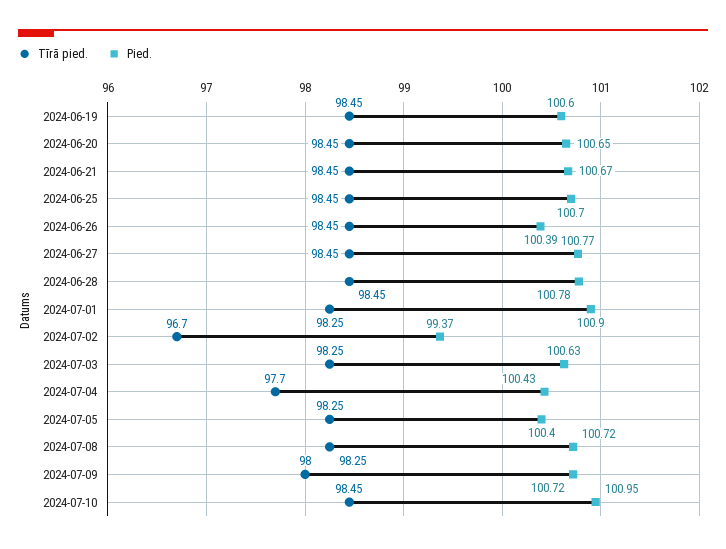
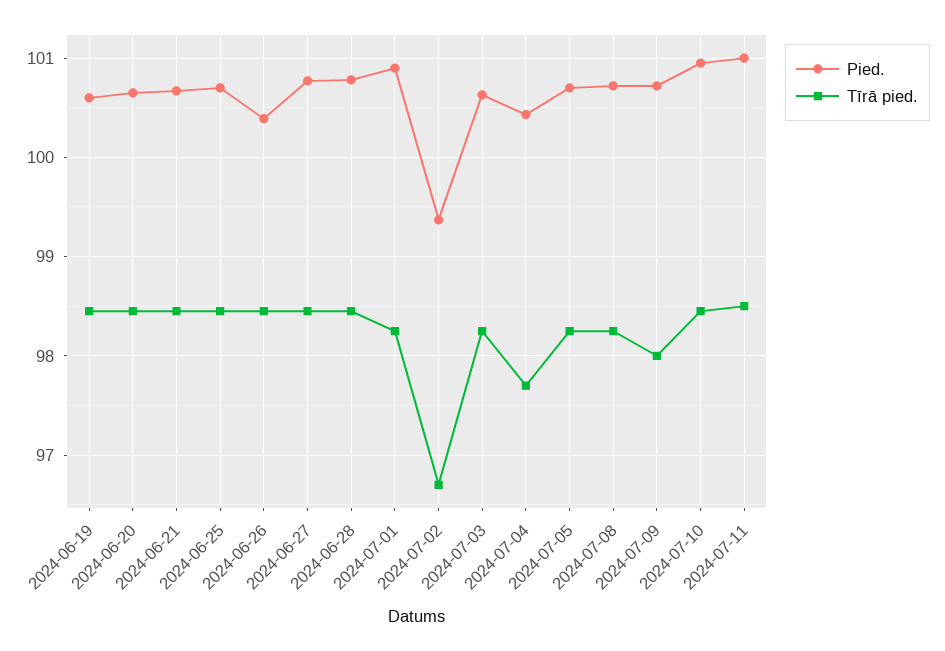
Pied., 2024-07-05: 100.4 -> 100.7
Pied., 2024-07-11: none -> 101
Tīrā pied., 2024-07-11: none -> 98.5

